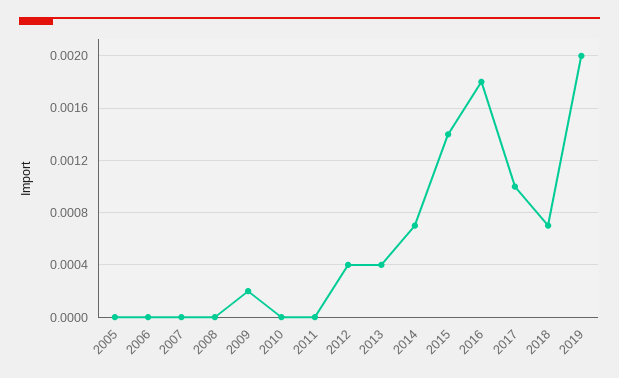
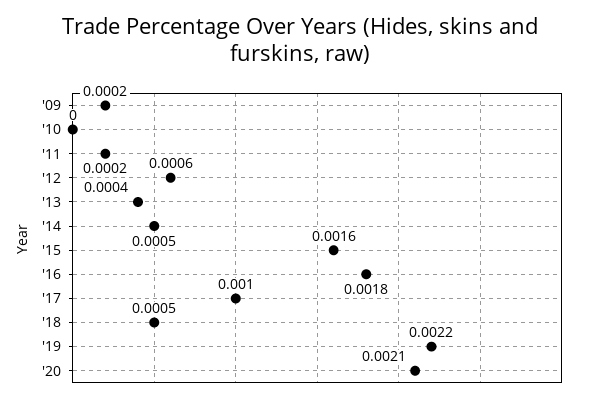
2005: 0 -> none
2006: 0 -> none
2007: 0 -> none
2008: 0 -> none
2011: 0 -> 0.0002
2012: 0.0004 -> 0.0006
2014: 0.0007 -> 0.0005
2015: 0.0014 -> 0.0016
2018: 0.0007 -> 0.0005
2019: 0.002 -> 0.0022
'20: none -> 0.0021

